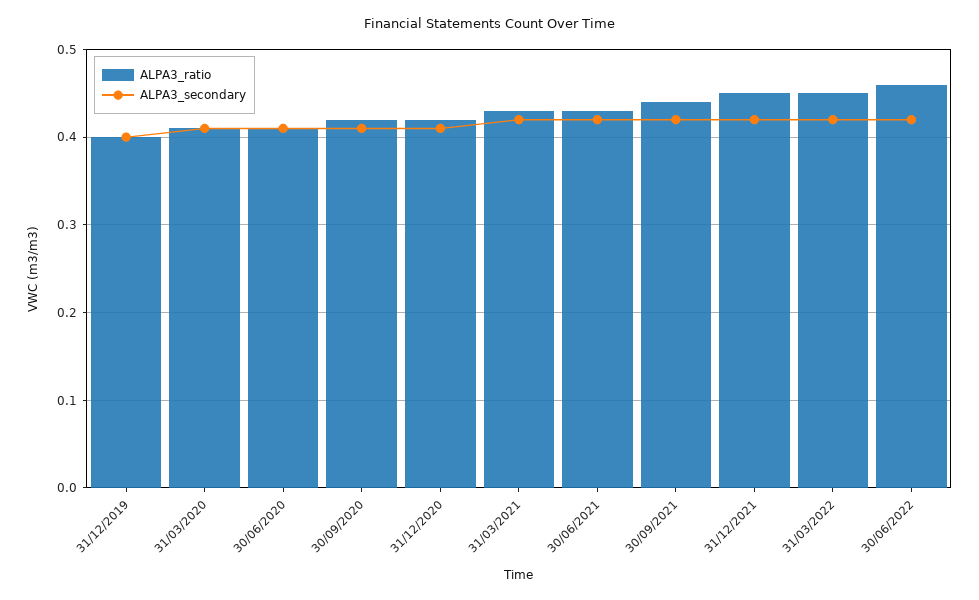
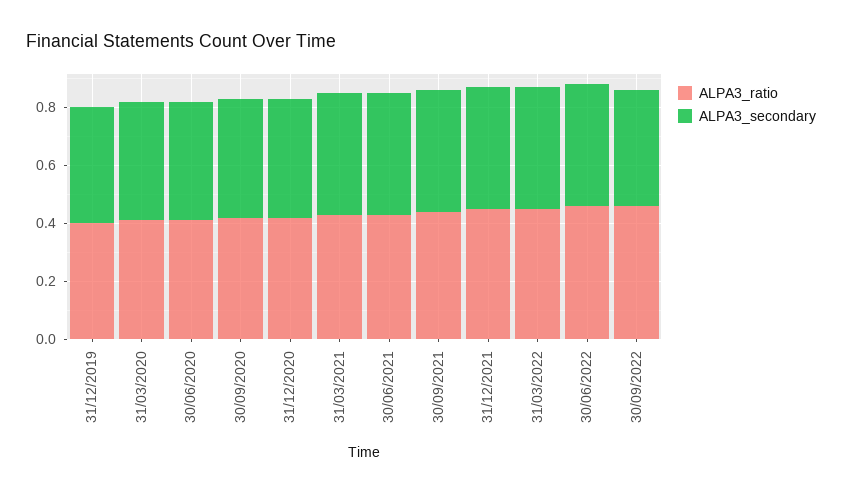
ALPA3_ratio, 30/09/2022: none -> 0.45
ALPA3_secondary, 30/09/2022: none -> 0.4

